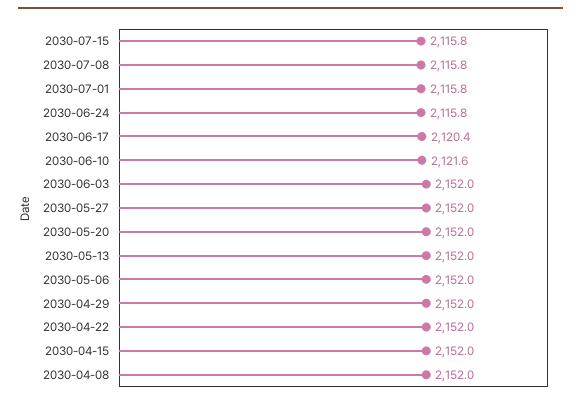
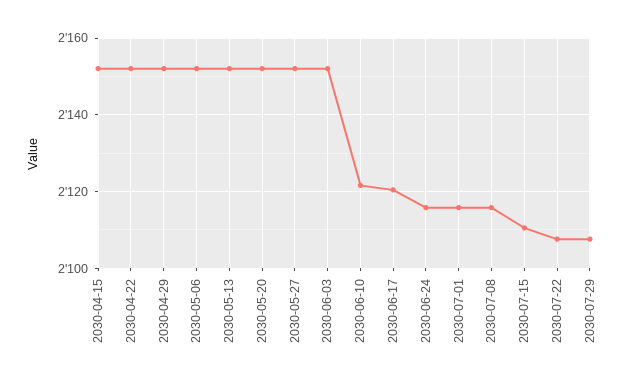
2030-07-15: 2115.8 -> 2110
2030-04-08: 2152 -> none
2030-07-22: none -> 2108
2030-07-29: none -> 2108

